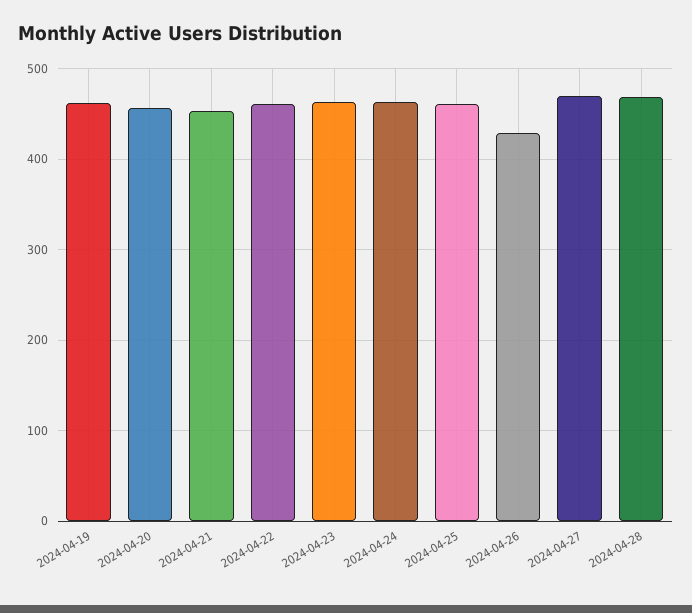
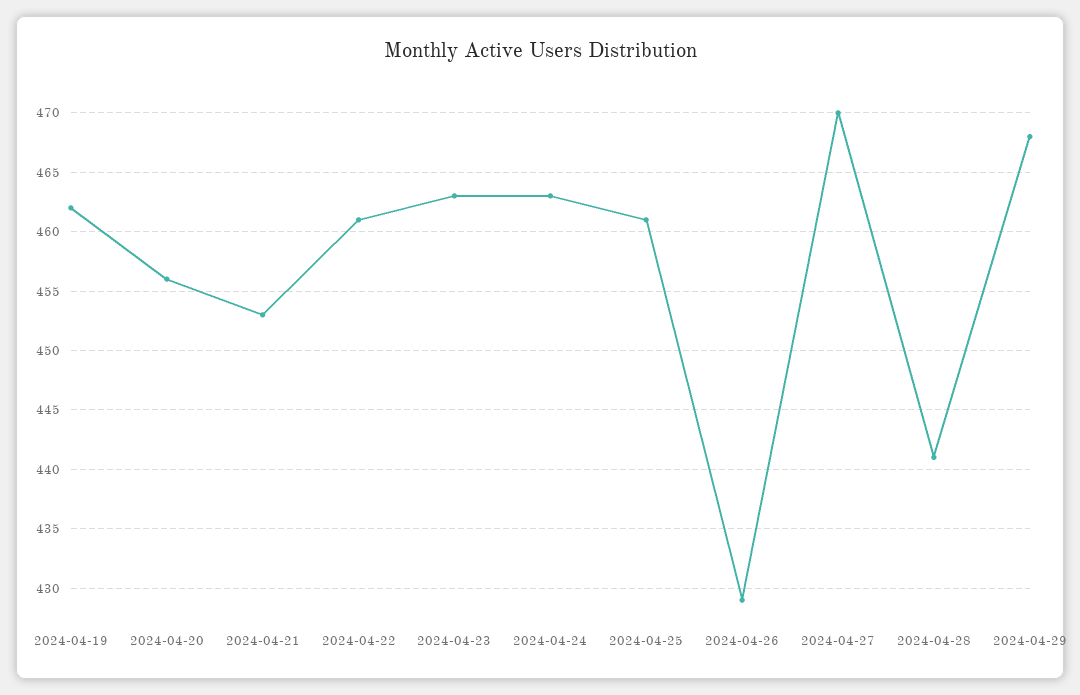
2024-04-28: 470 -> 441
2024-04-29: none -> 468

